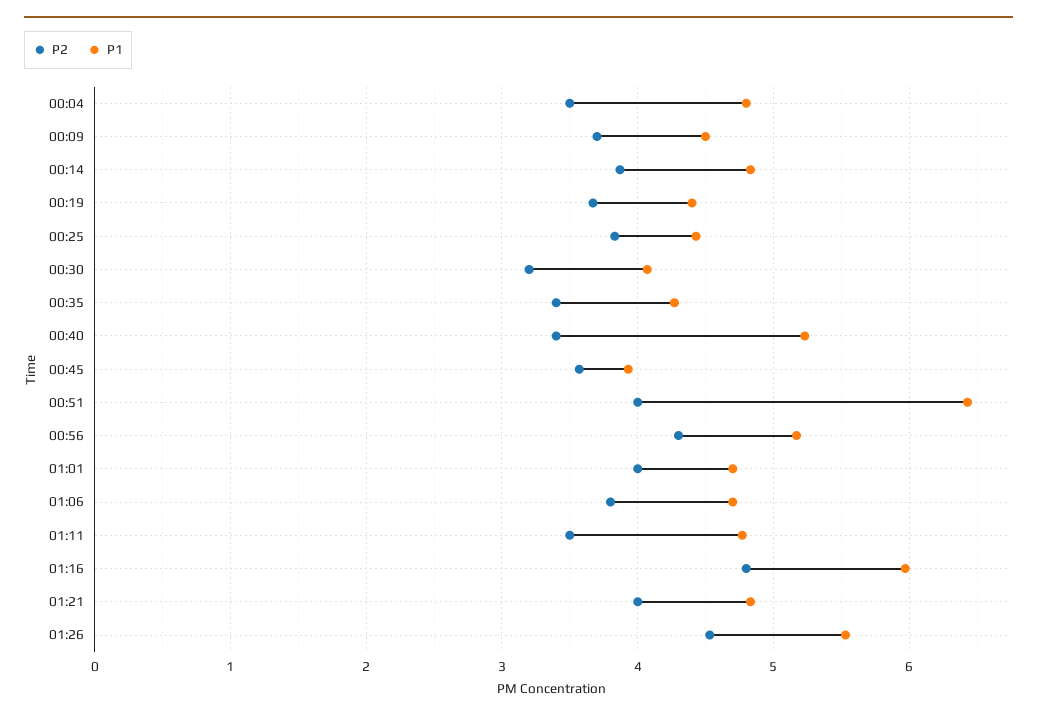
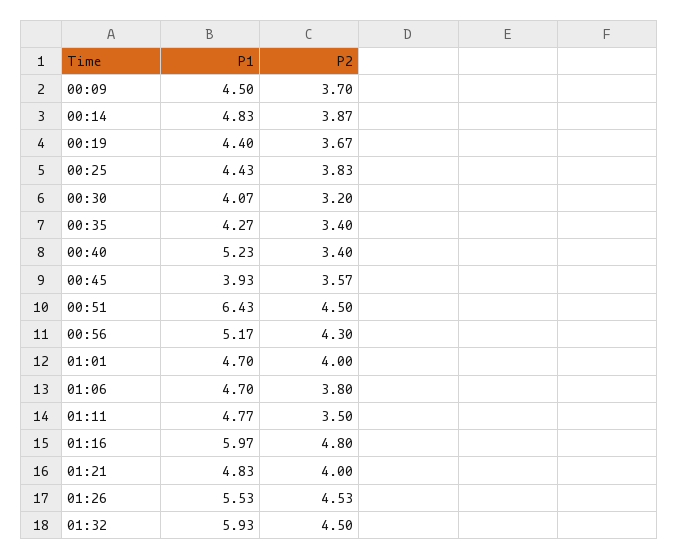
P2, 00:04: 3.5 -> none
P1, 00:04: 4.8 -> none
P2, 00:51: 4 -> 4.5
P1, 01:32: none -> 5.93
P2, 01:32: none -> 4.5

